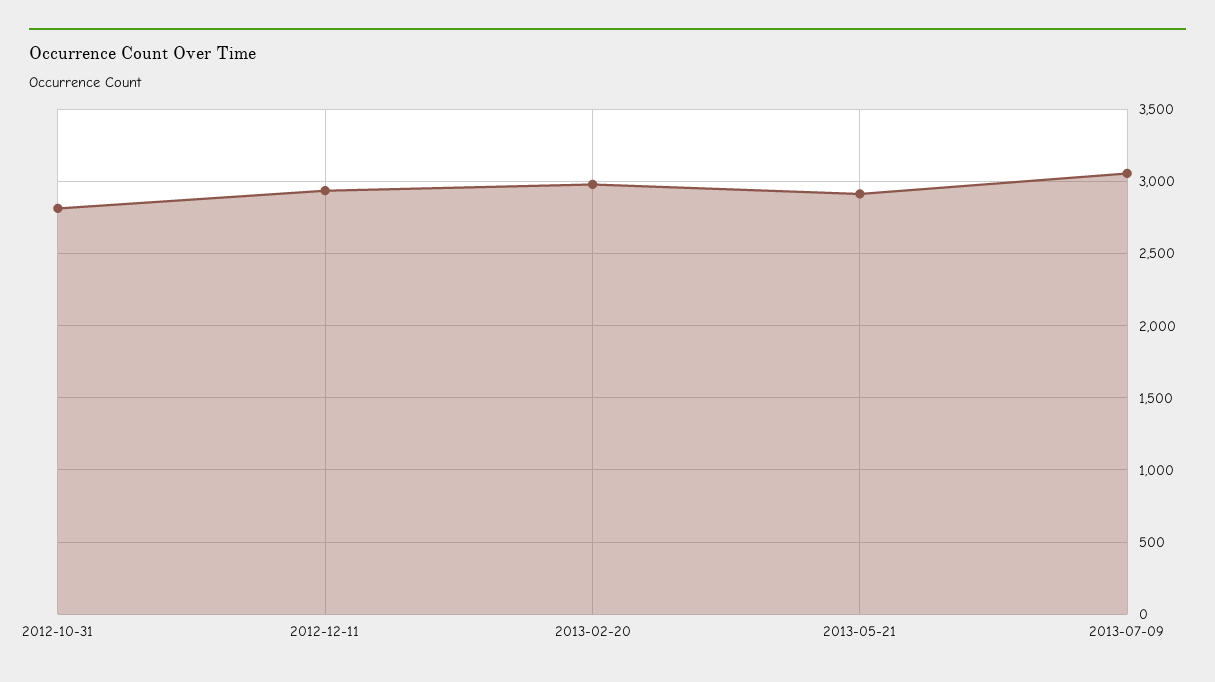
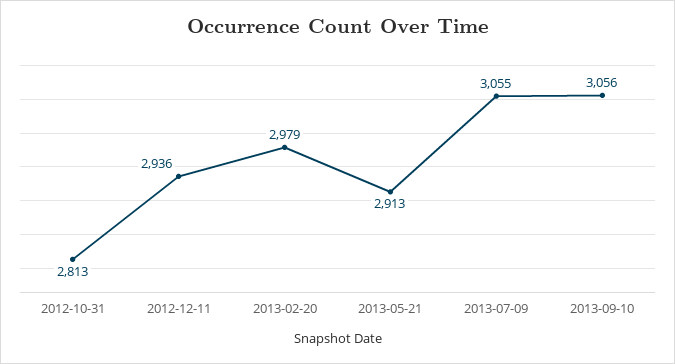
2013-09-10: none -> 3056

